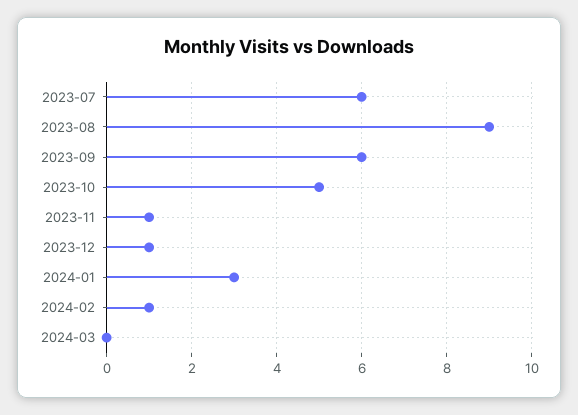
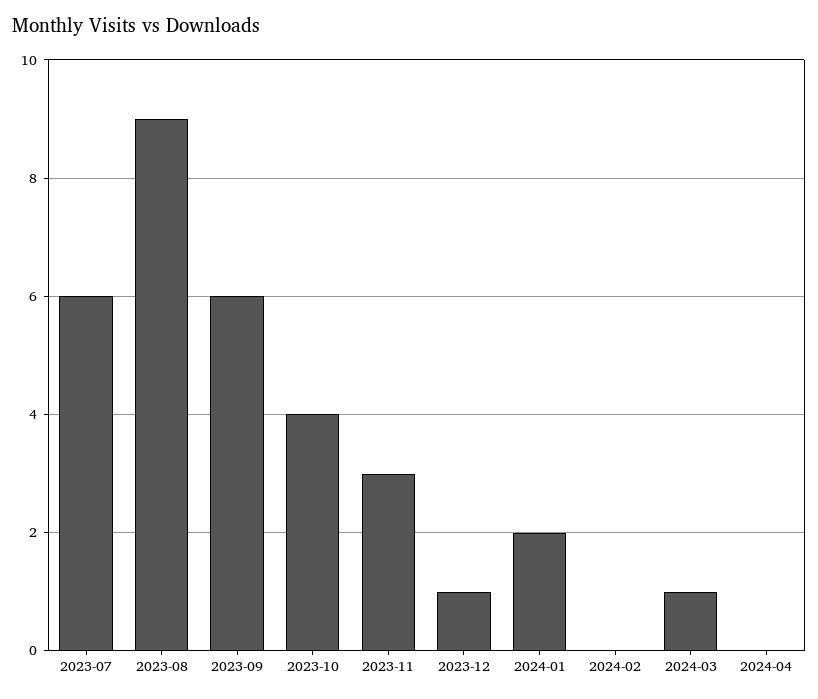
2023-10: 5 -> 4
2023-11: 1 -> 3
2024-01: 3 -> 2
2024-02: 1 -> 0
2024-03: 0 -> 1
2024-04: none -> 0

